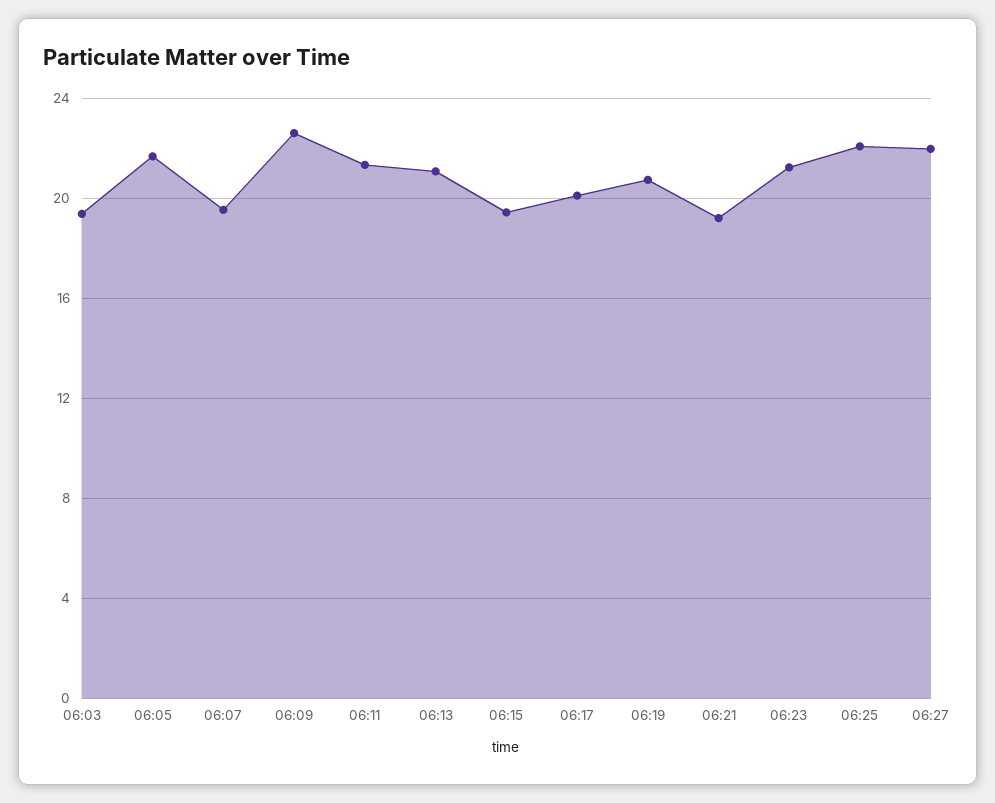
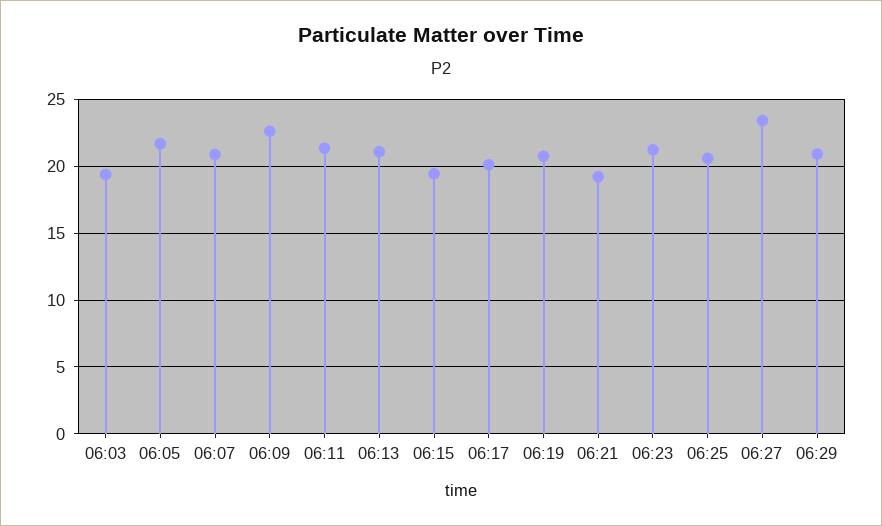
06:07: 19.5 -> 21
06:25: 22 -> 20.5
06:27: 22 -> 23.5
06:29: none -> 21

